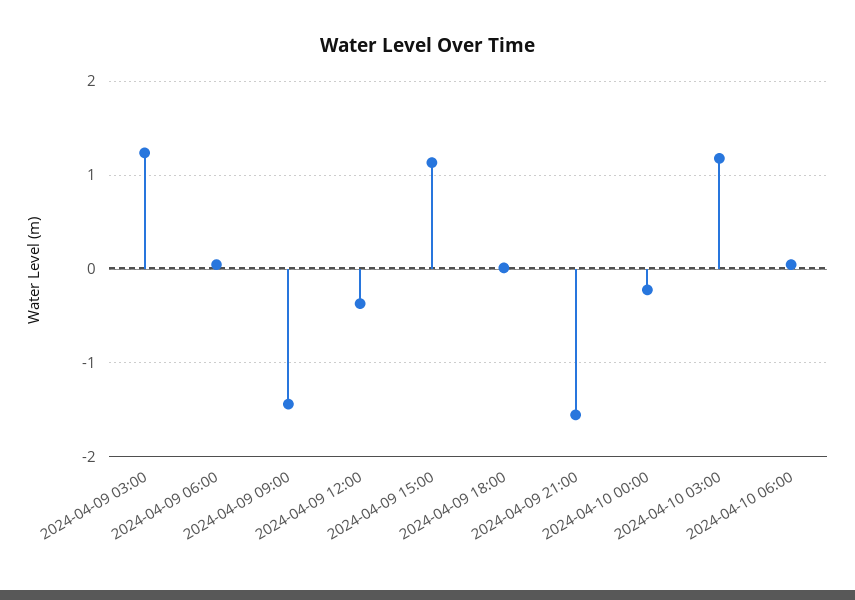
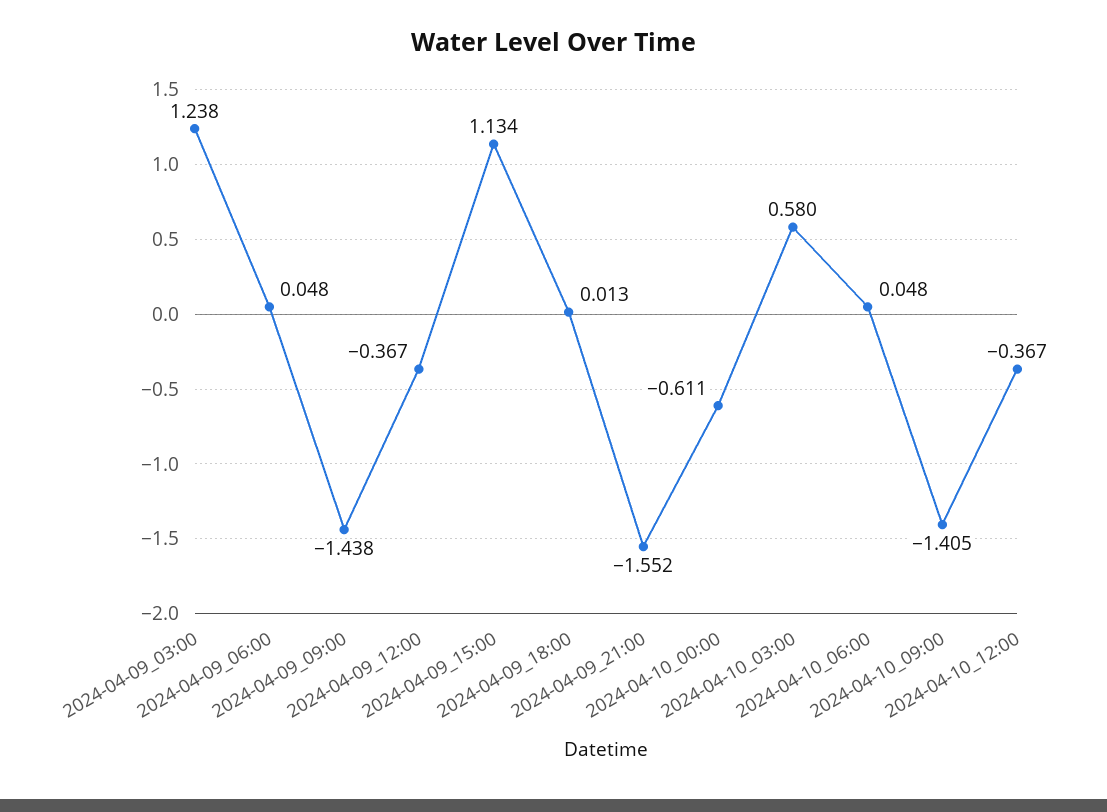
2024-04-10 00:00: -0.2 -> -0.611
2024-04-10 03:00: 1.2 -> 0.58
2024-04-10_09:00: none -> -1.405
2024-04-10_12:00: none -> -0.367

